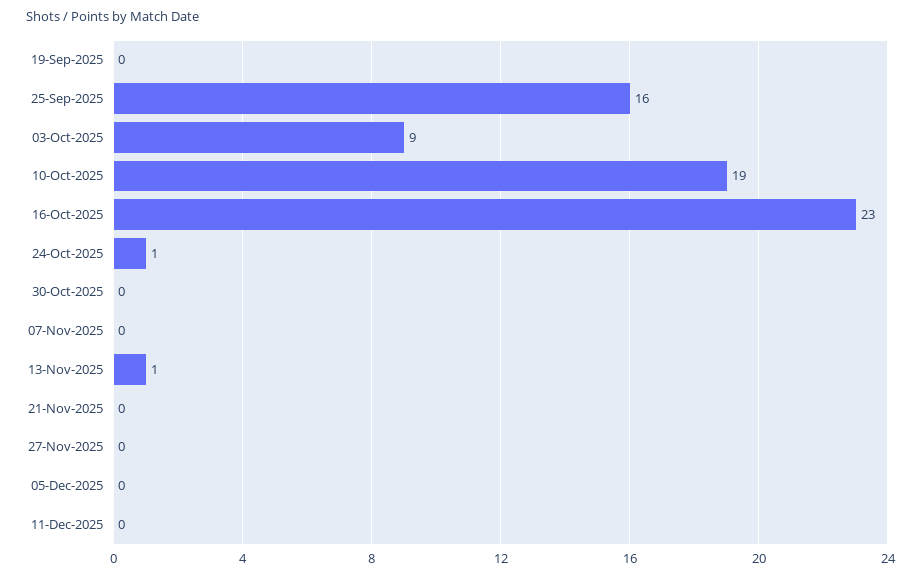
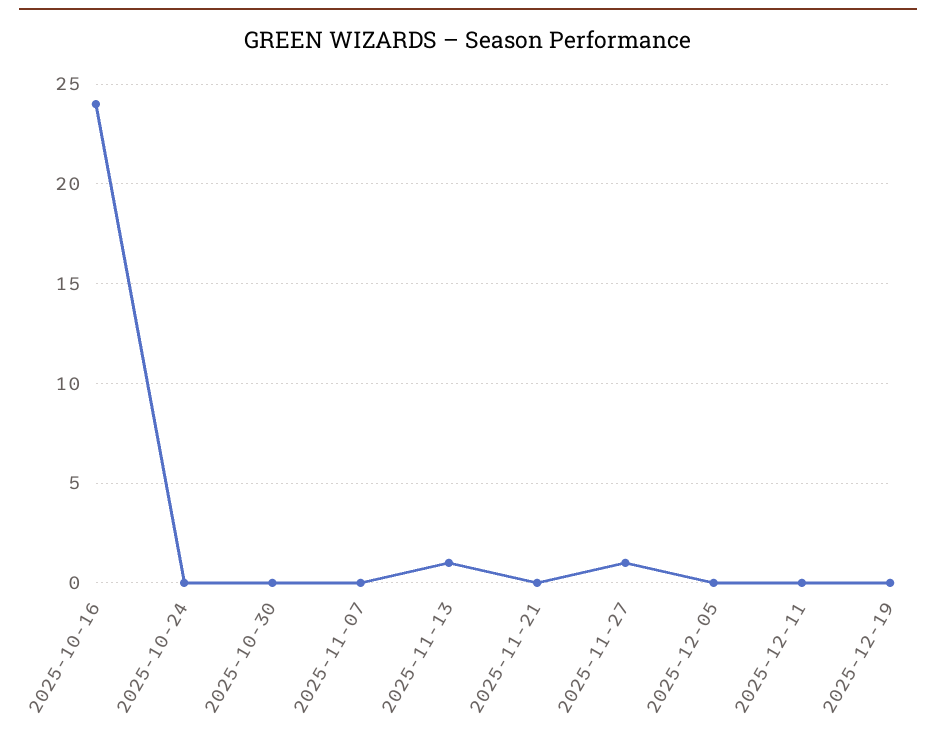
19-Sep-2025: 0 -> none
25-Sep-2025: 16 -> none
03-Oct-2025: 9 -> none
10-Oct-2025: 19 -> none
16-Oct-2025: 23 -> 24
24-Oct-2025: 1 -> 0
27-Nov-2025: 0 -> 1
2025-12-19: none -> 0

